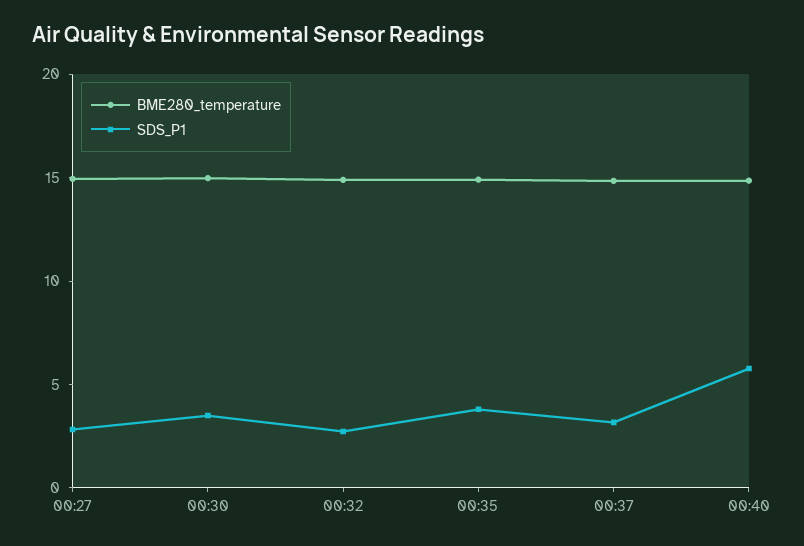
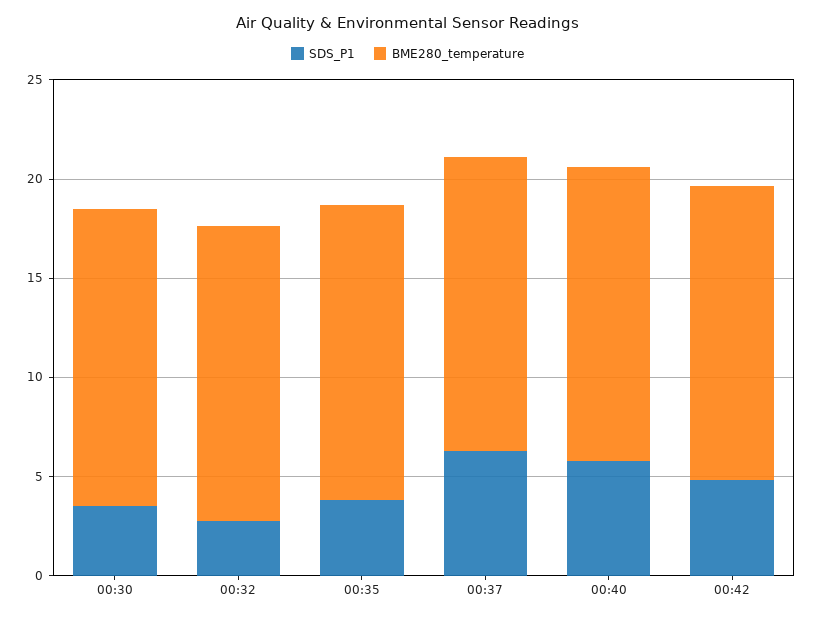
BME280_temperature, 00:27: 15 -> none
SDS_P1, 00:27: 3 -> none
SDS_P1, 00:37: 3 -> 6
SDS_P1, 00:42: none -> 5
BME280_temperature, 00:42: none -> 15

